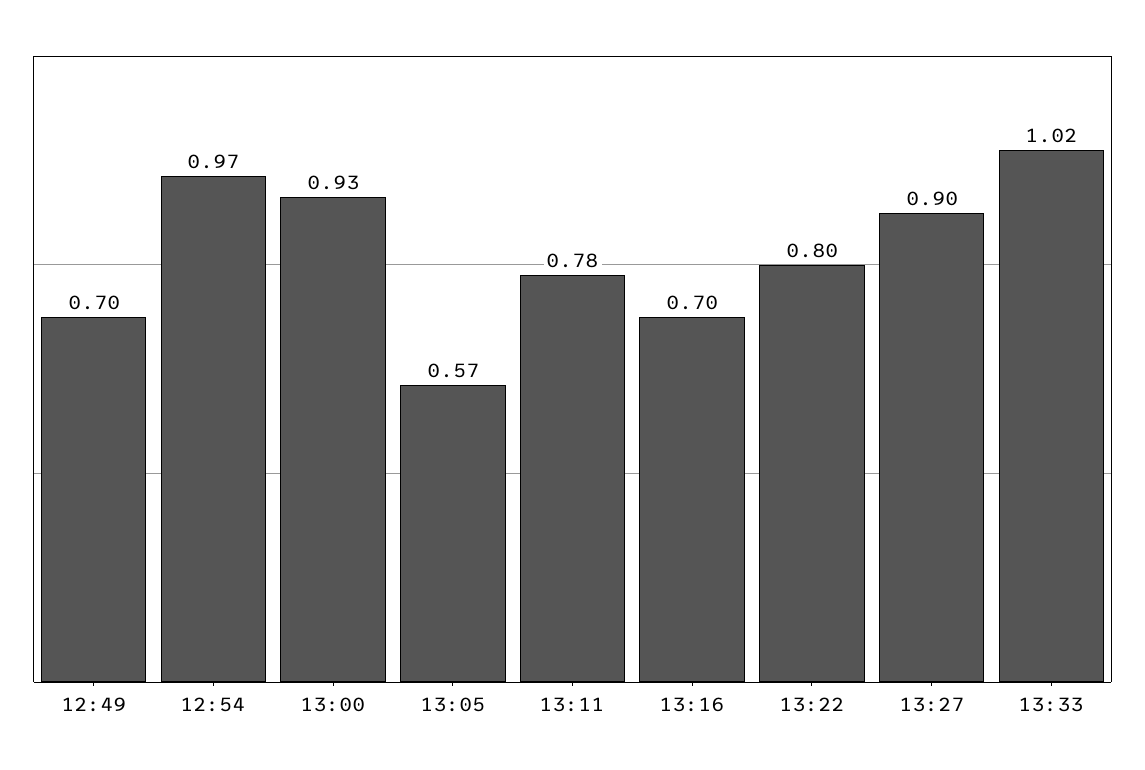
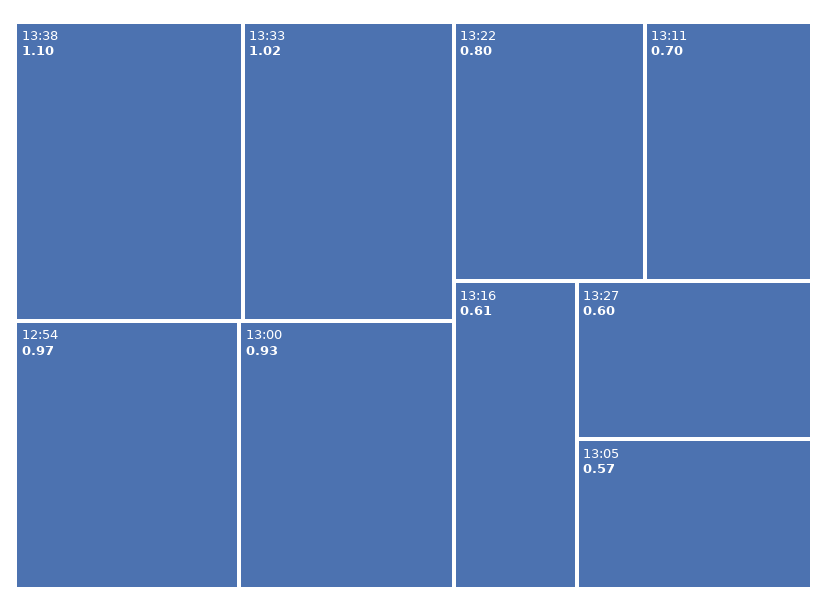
12:49: 0.7 -> none
13:11: 0.78 -> 0.7
13:16: 0.7 -> 0.61
13:27: 0.9 -> 0.6
13:38: none -> 1.1

